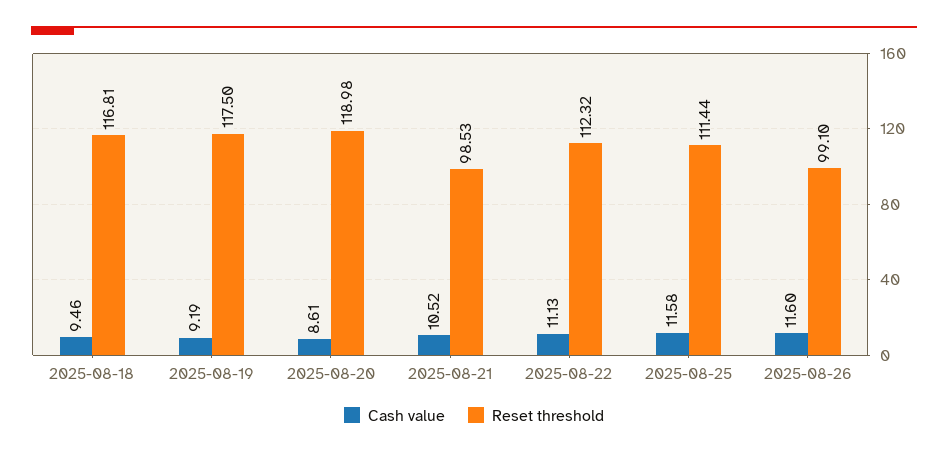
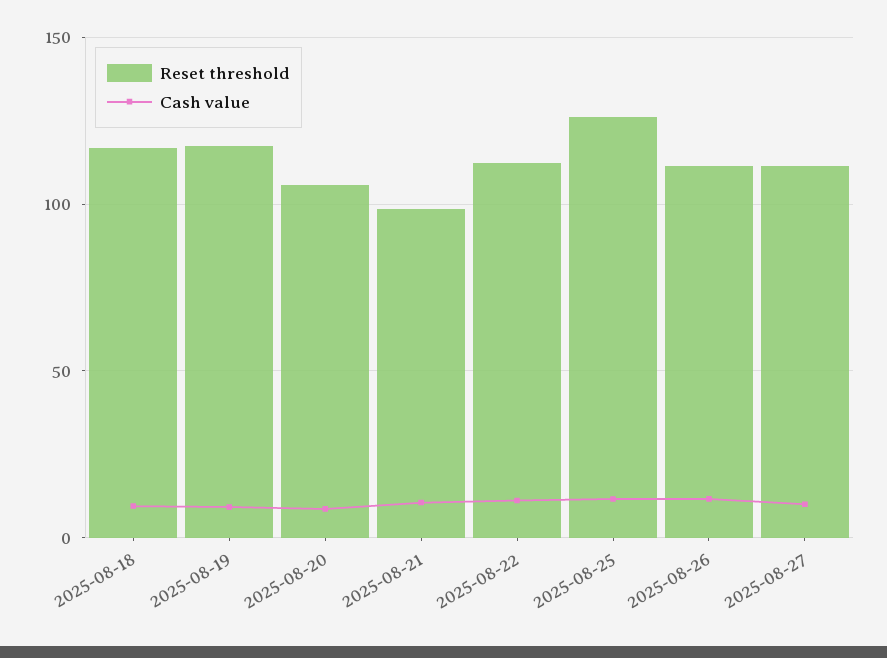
Reset threshold, 2025-08-20: 118.98 -> 105
Reset threshold, 2025-08-25: 111.44 -> 125
Reset threshold, 2025-08-26: 99.1 -> 110
Reset threshold, 2025-08-27: none -> 110
Cash value, 2025-08-27: none -> 10

